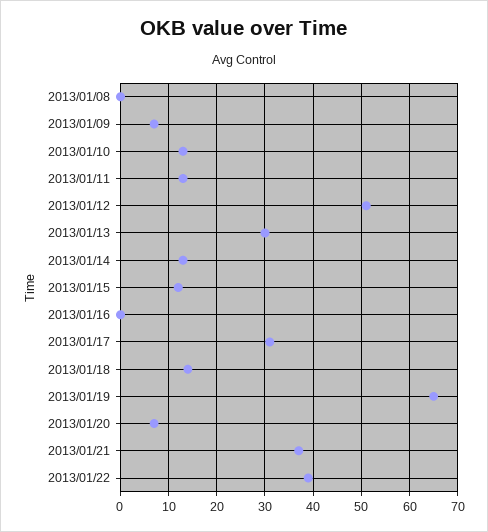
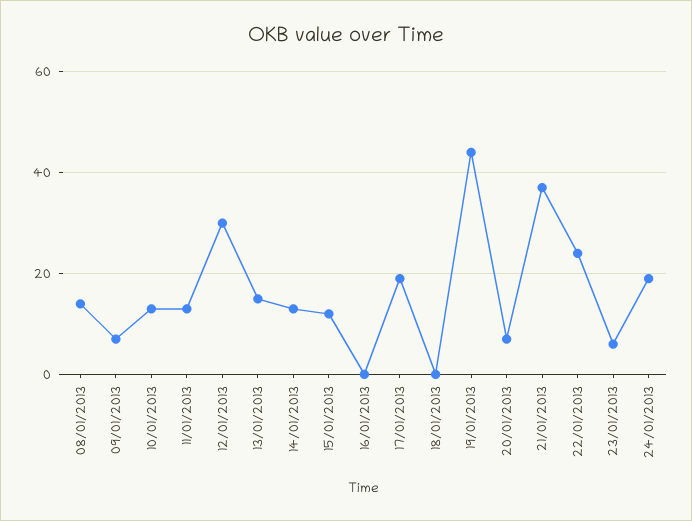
2013/01/08: 0 -> 15
2013/01/12: 50 -> 30
2013/01/13: 30 -> 15
2013/01/17: 30 -> 20
2013/01/18: 15 -> 0
2013/01/19: 65 -> 45
2013/01/22: 40 -> 25
23/01/2013: none -> 5
24/01/2013: none -> 20

